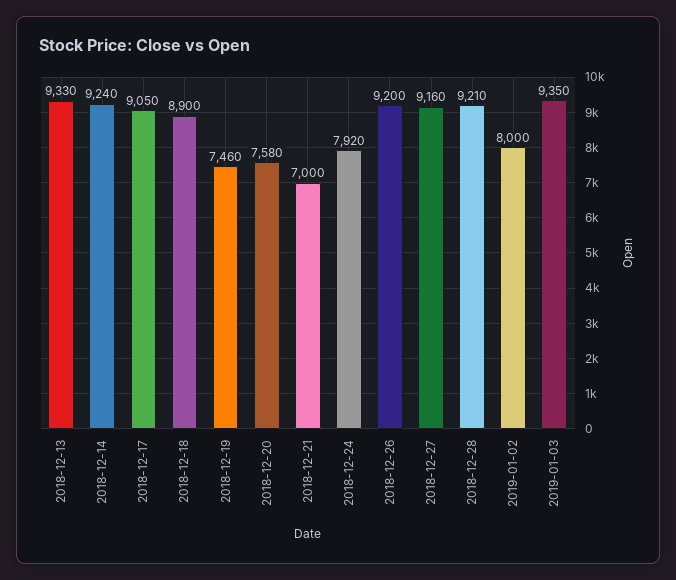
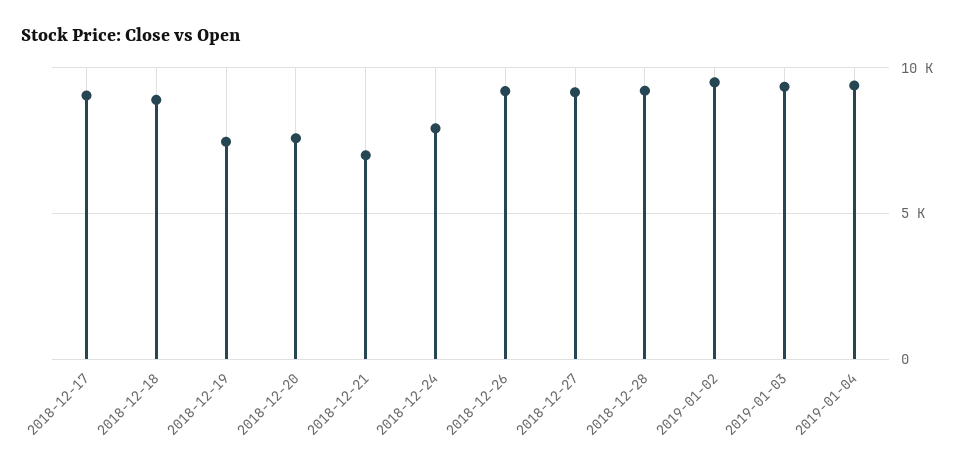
2018-12-13: 9330 -> none
2018-12-14: 9240 -> none
2019-01-02: 8000 -> 9500
2019-01-04: none -> 9500

